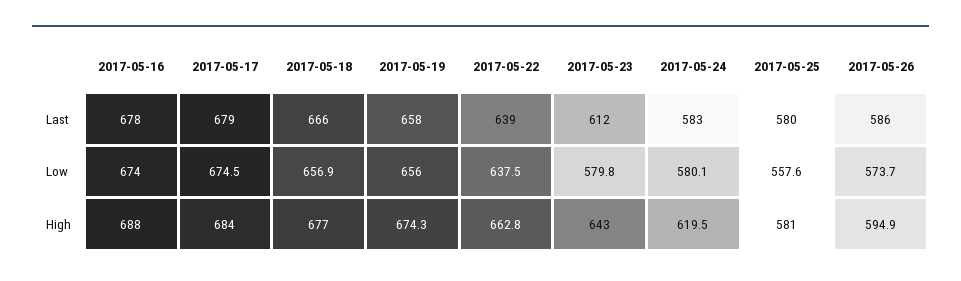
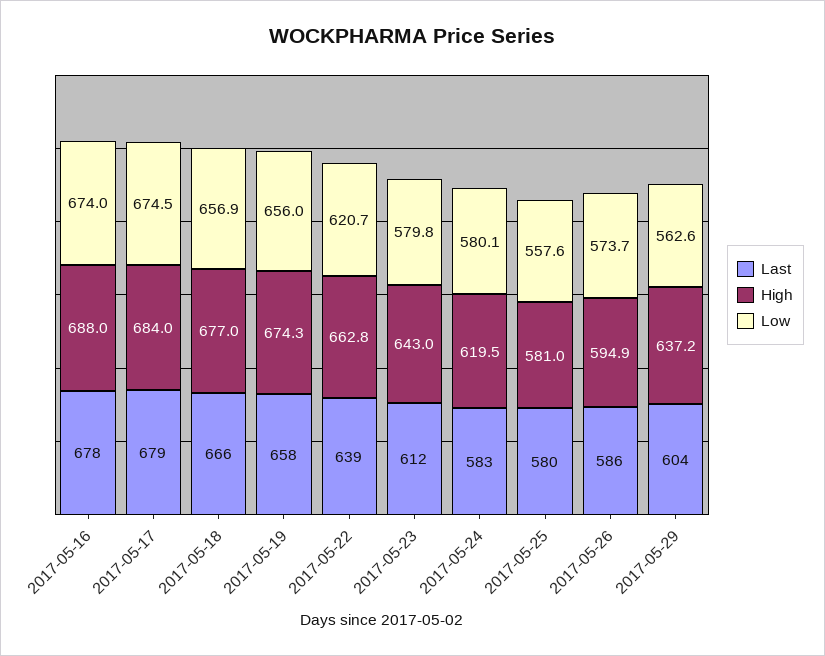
Low, 2017-05-22: 637.5 -> 620.7
Last, 2017-05-29: none -> 604
High, 2017-05-29: none -> 637.2
Low, 2017-05-29: none -> 562.6

